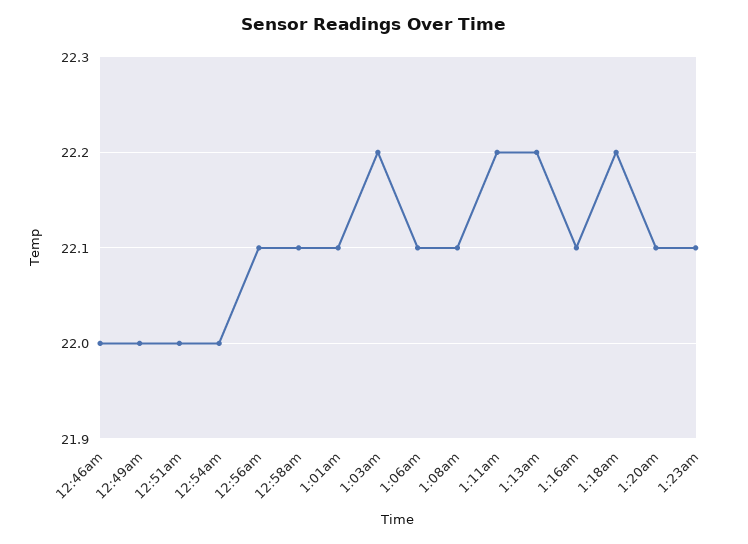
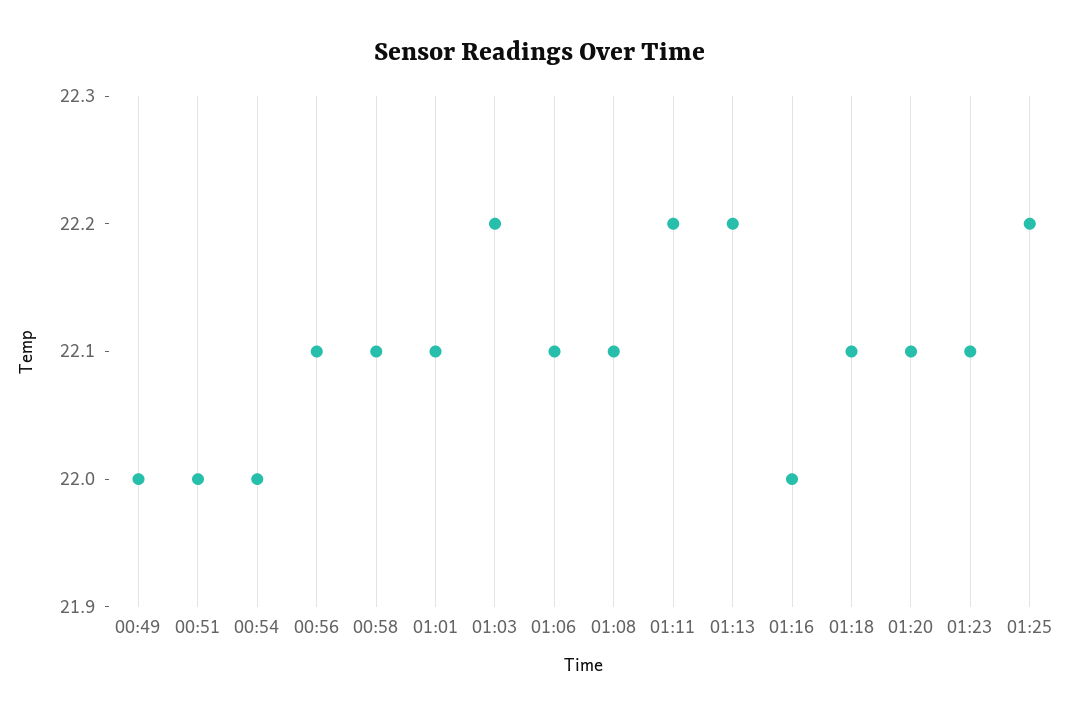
12:46am: 22 -> none
1:16am: 22.1 -> 22
1:18am: 22.2 -> 22.1
01:25: none -> 22.2

